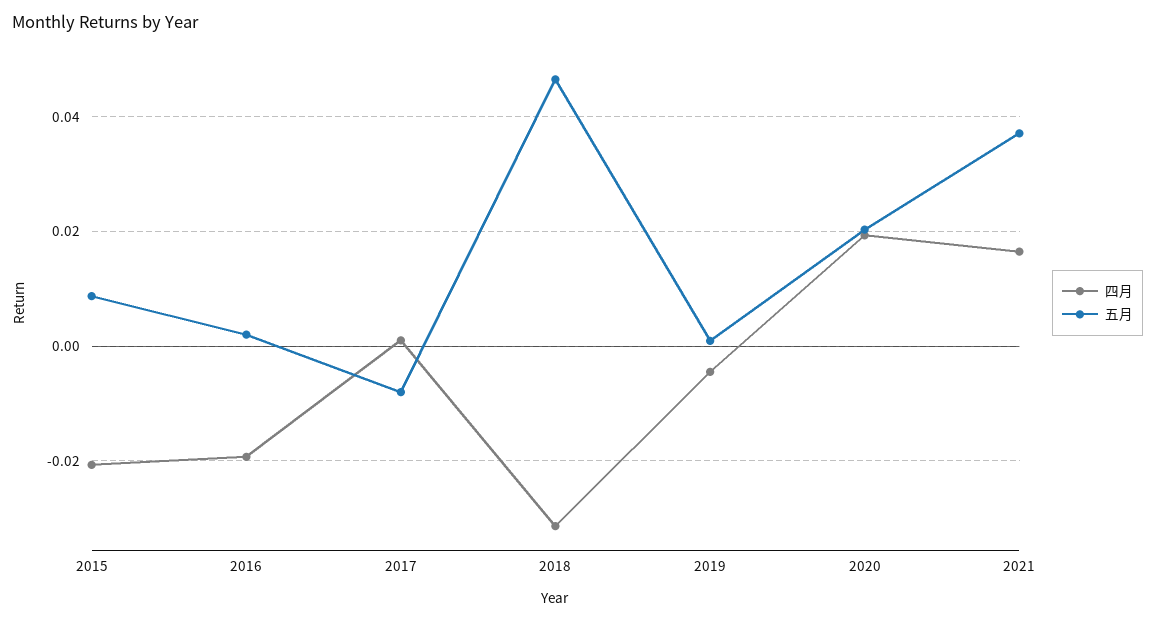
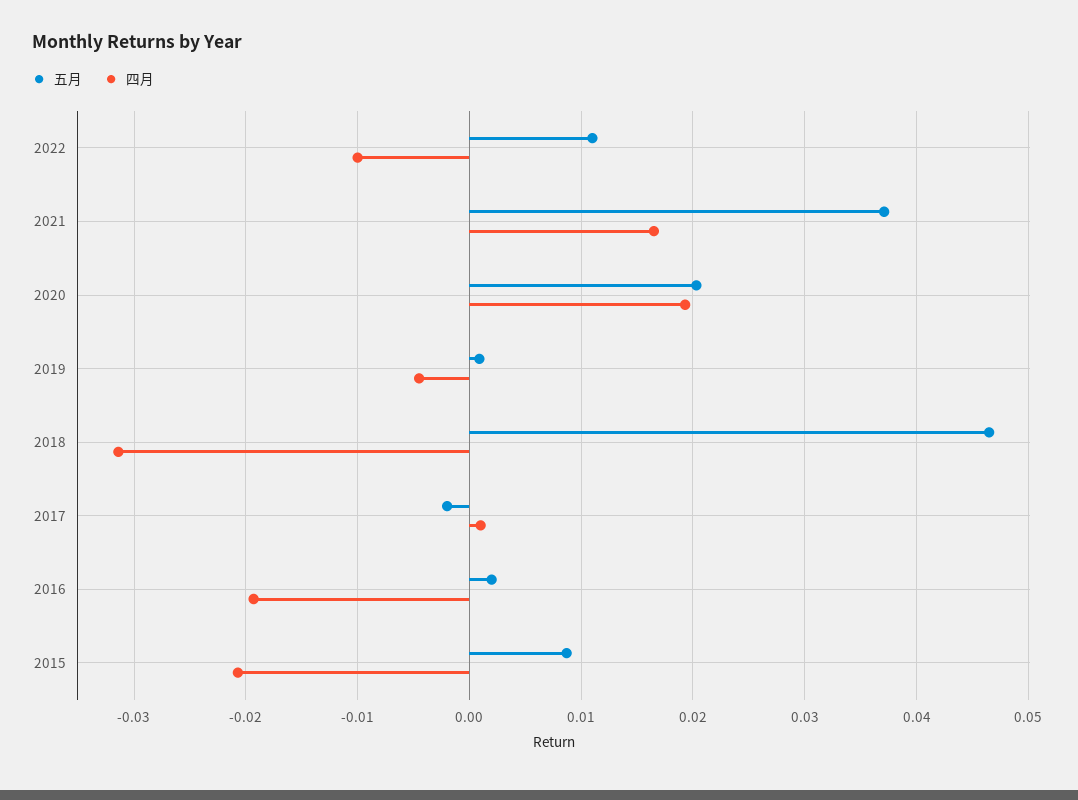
五月, 2017: -0.008 -> -0.002
五月, 2022: none -> 0.011
四月, 2022: none -> -0.01

